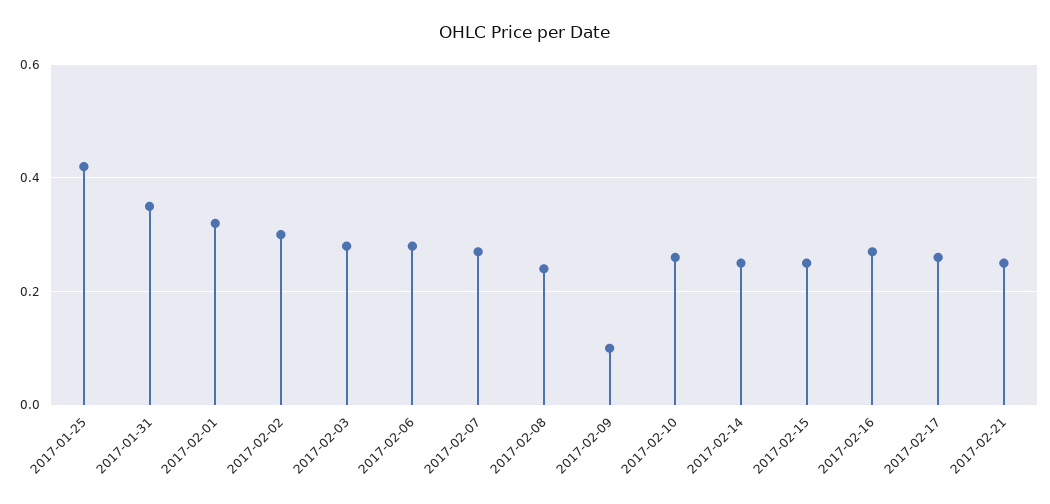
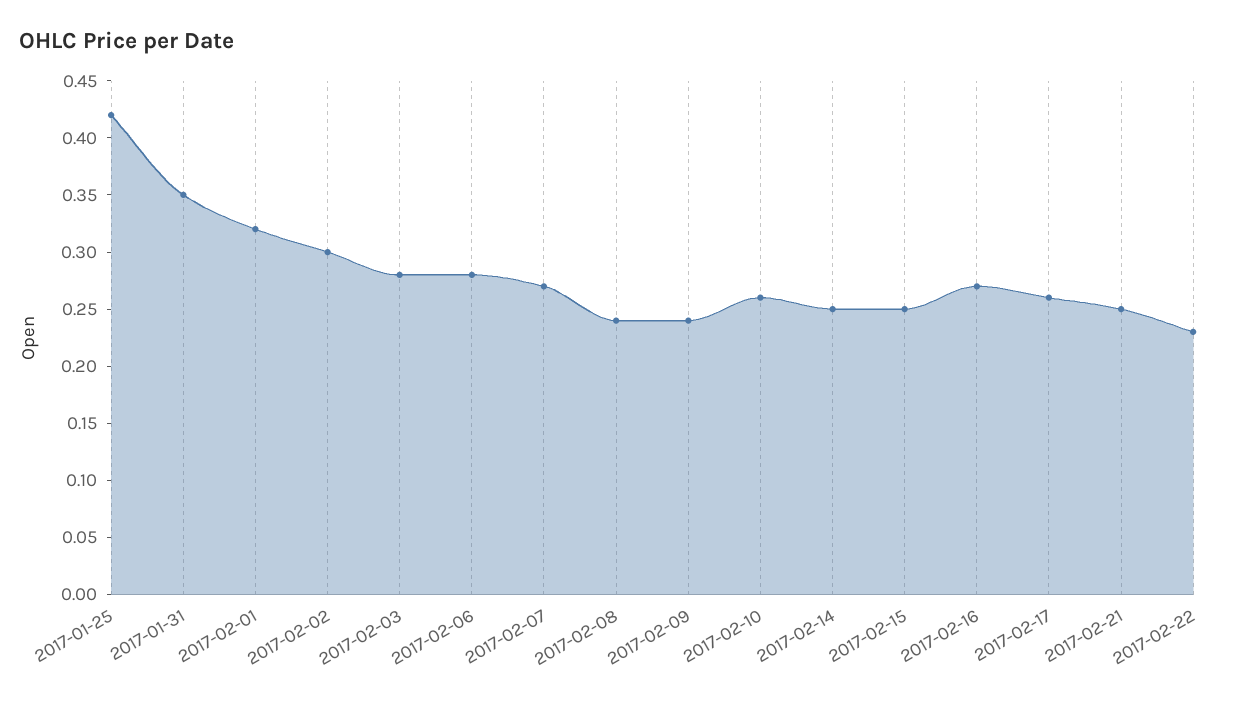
2017-02-09: 0.1 -> 0.24
2017-02-22: none -> 0.23

